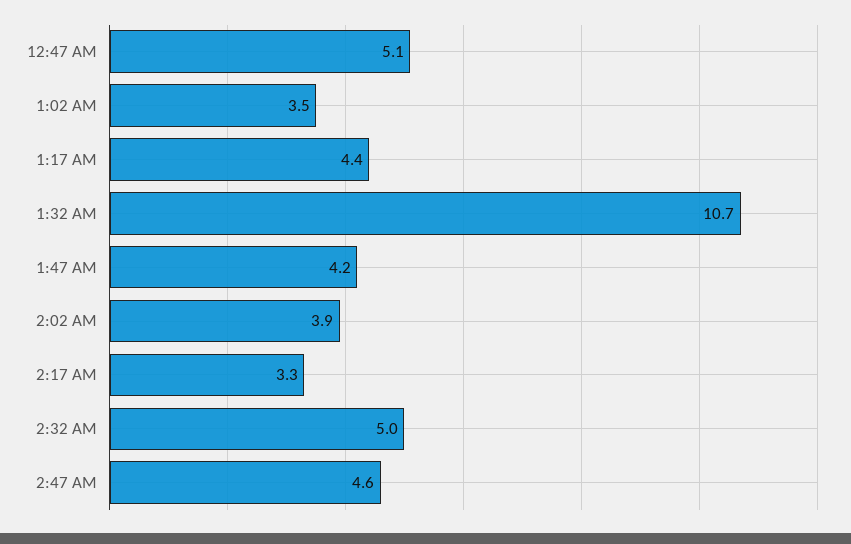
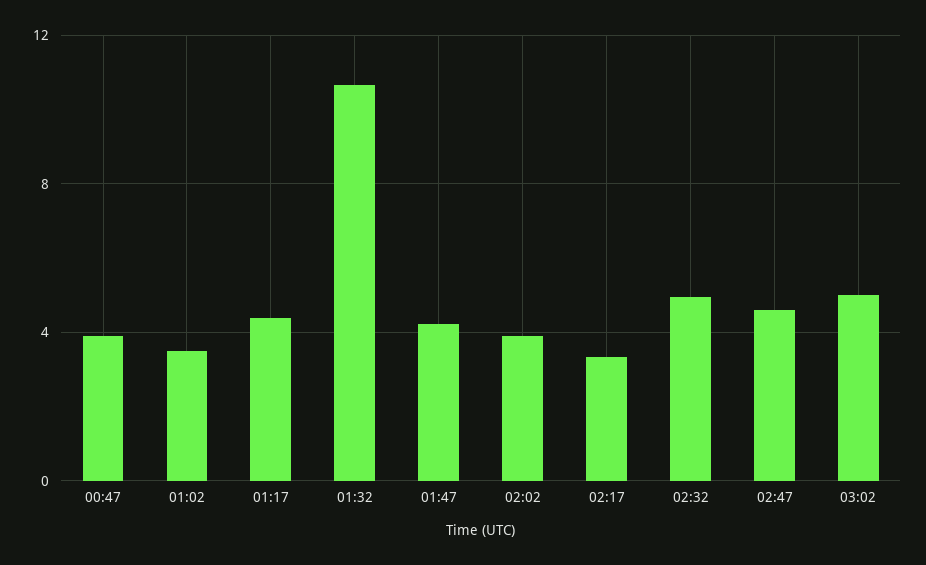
12:47 AM: 5.1 -> 4
03:02: none -> 5

